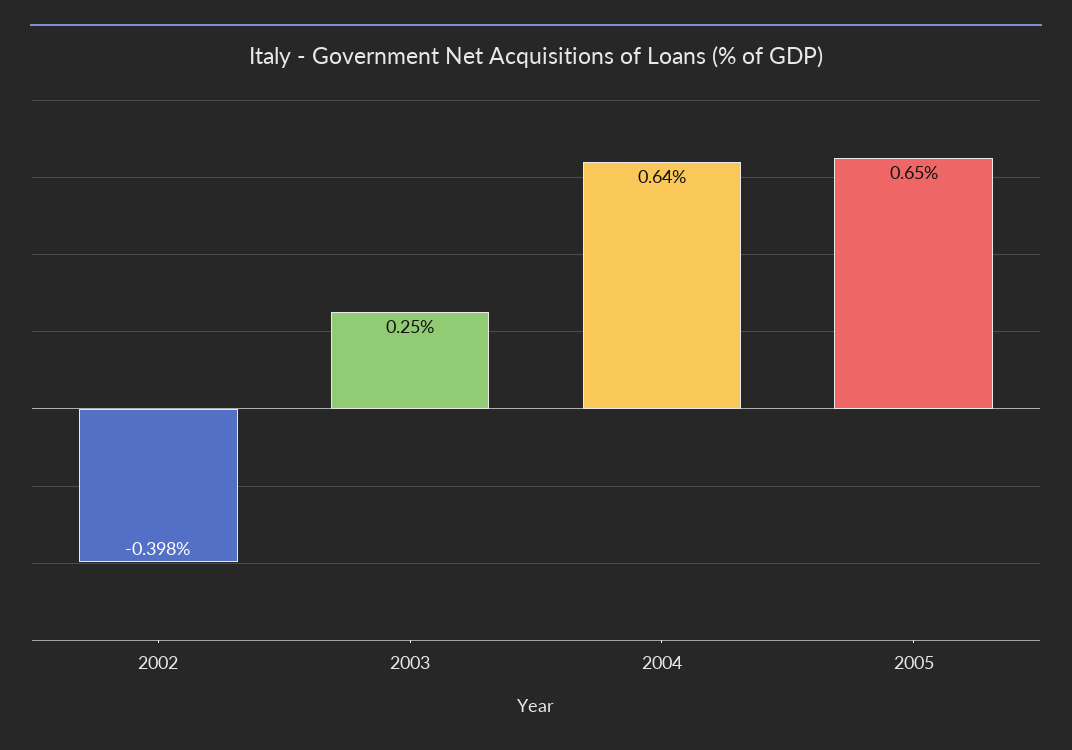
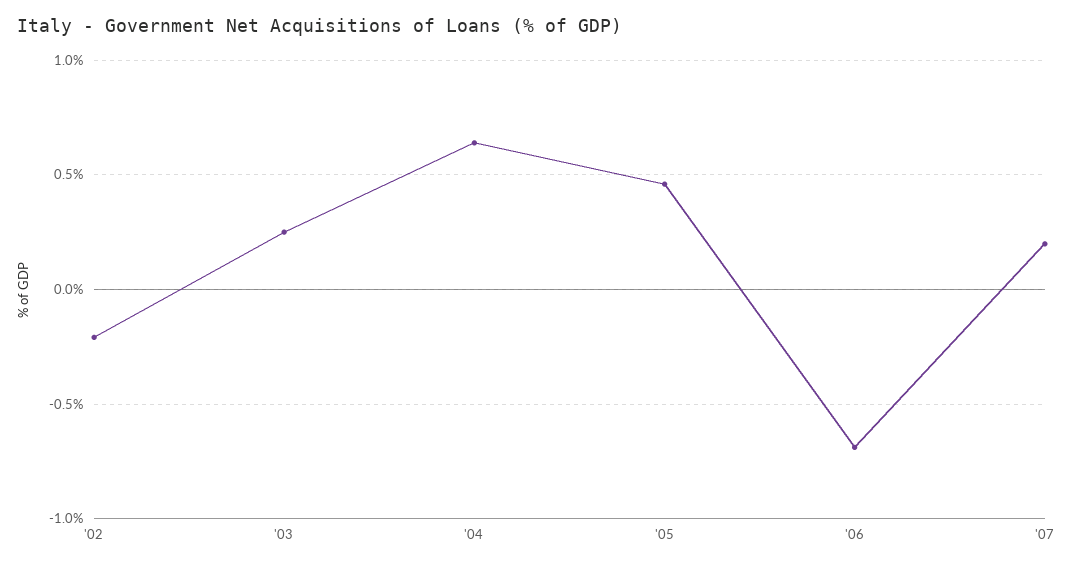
2002: -0.398 -> -0.2
2005: 0.65 -> 0.45
'06: none -> -0.7
'07: none -> 0.2

